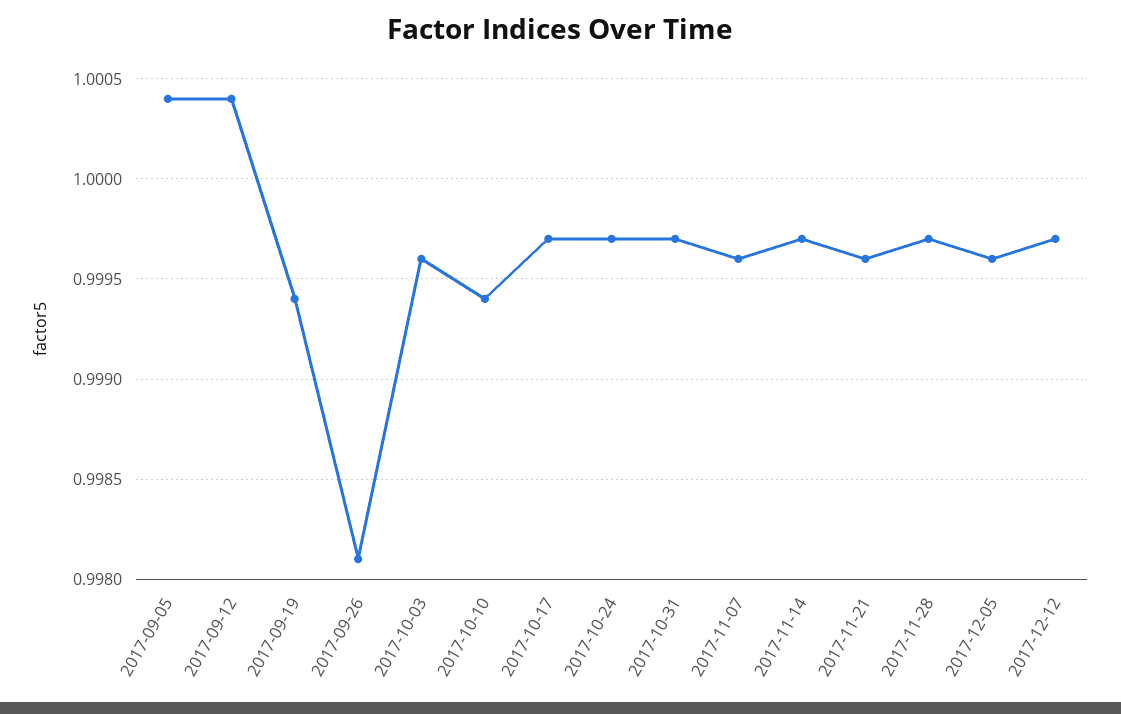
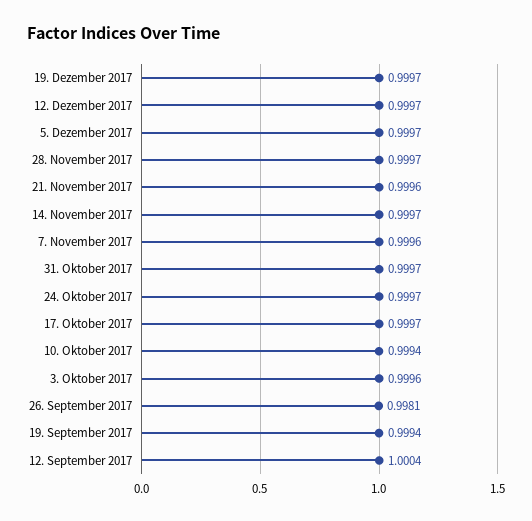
2017-09-05: 1.0004 -> none
2017-12-05: 0.9996 -> 0.9997
19. Dezember 2017: none -> 0.9997

